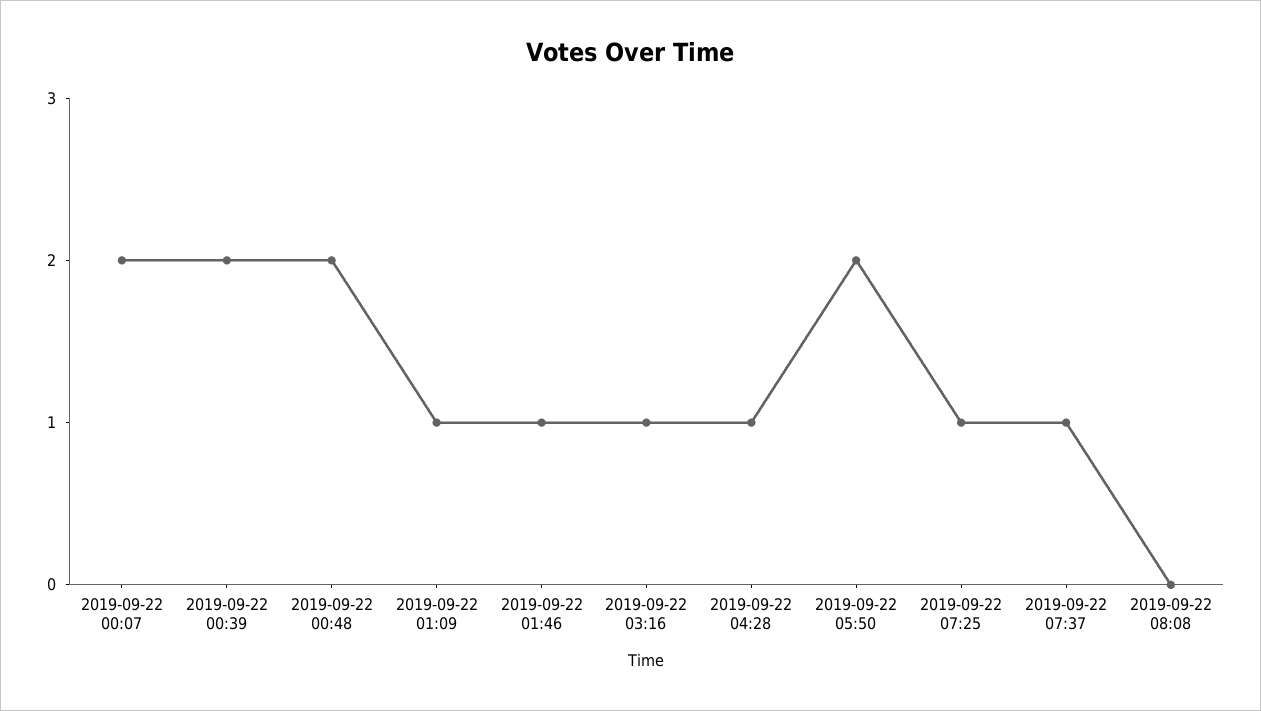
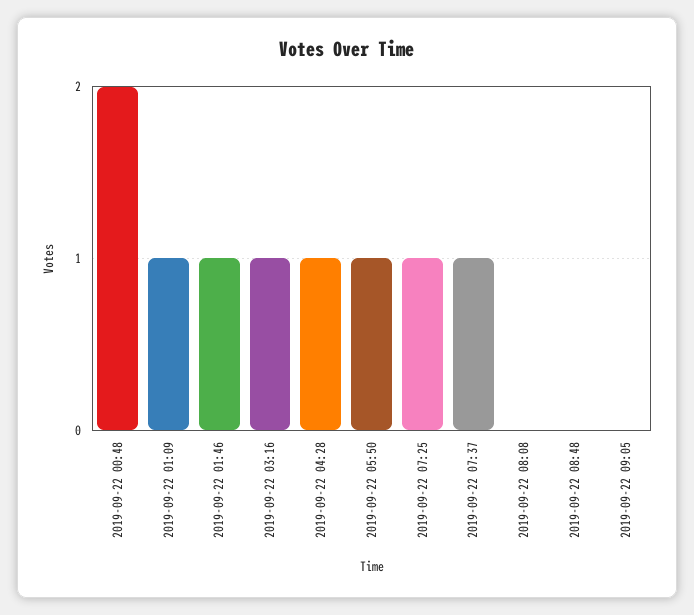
2019-09-22 00:07: 2 -> none
2019-09-22 00:39: 2 -> none
2019-09-22 05:50: 2 -> 1
2019-09-22 08:48: none -> 0
2019-09-22 09:05: none -> 0

